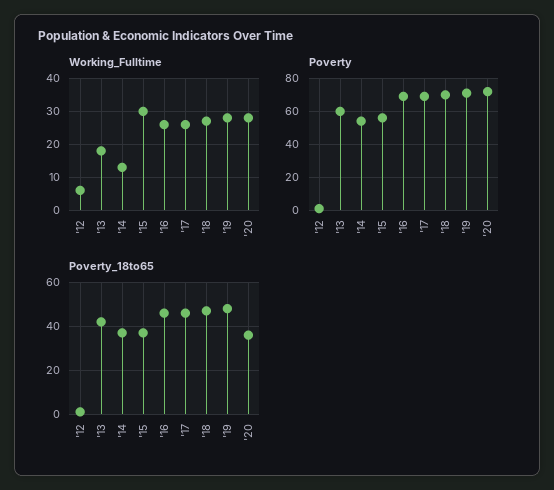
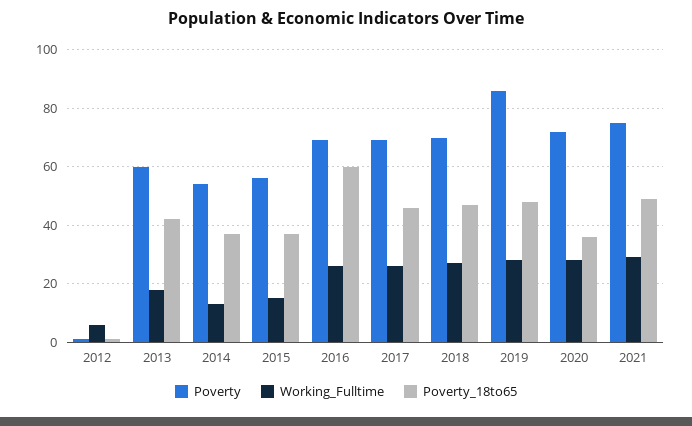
Working_Fulltime, '15: 30 -> 15
Poverty, '19: 70 -> 85
Poverty_18to65, '16: 45 -> 60
Poverty, 2021: none -> 75
Working_Fulltime, 2021: none -> 30
Poverty_18to65, 2021: none -> 50

